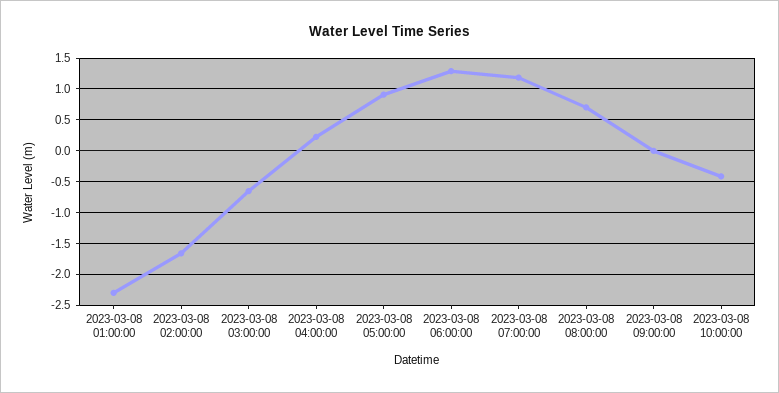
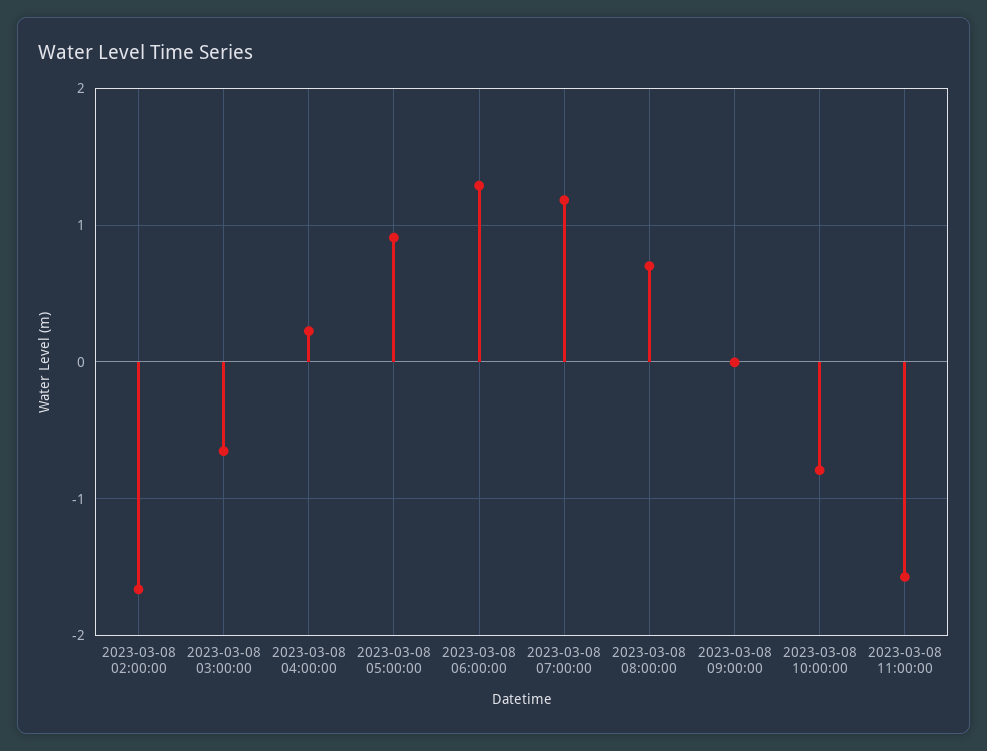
2023-03-08 01:00:00: -2.3 -> none
2023-03-08 10:00:00: -0.4 -> -0.8
2023-03-08 11:00:00: none -> -1.6

